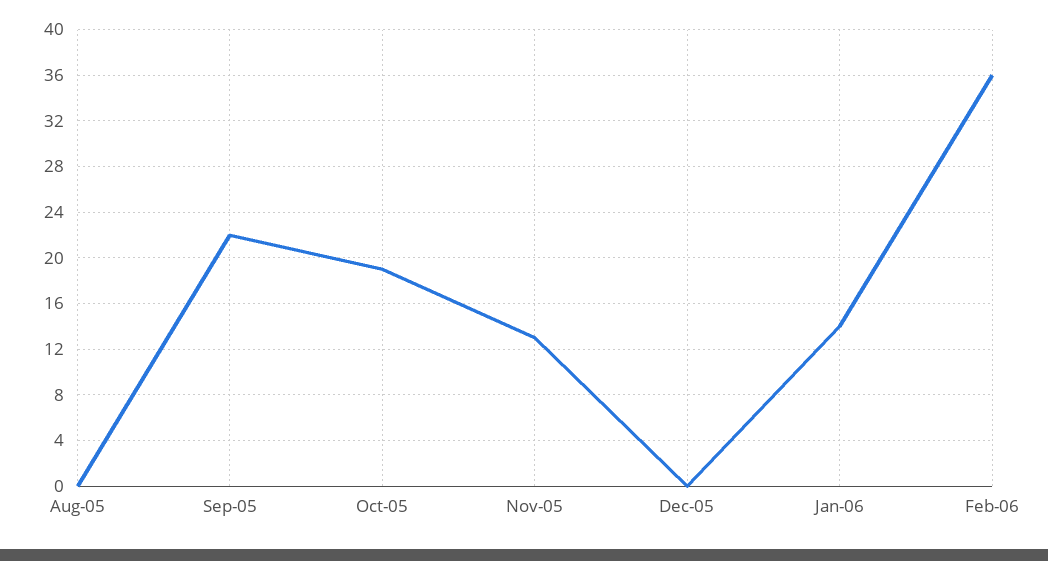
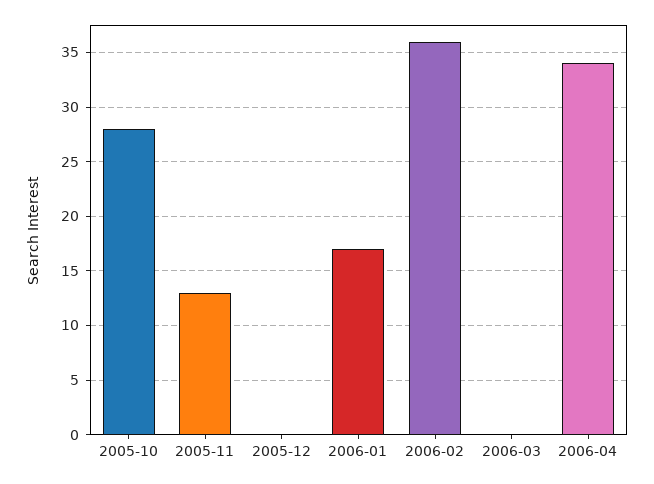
Aug-05: 0 -> none
Sep-05: 22 -> none
Oct-05: 19 -> 28
Jan-06: 14 -> 17
2006-03: none -> 0
2006-04: none -> 34

